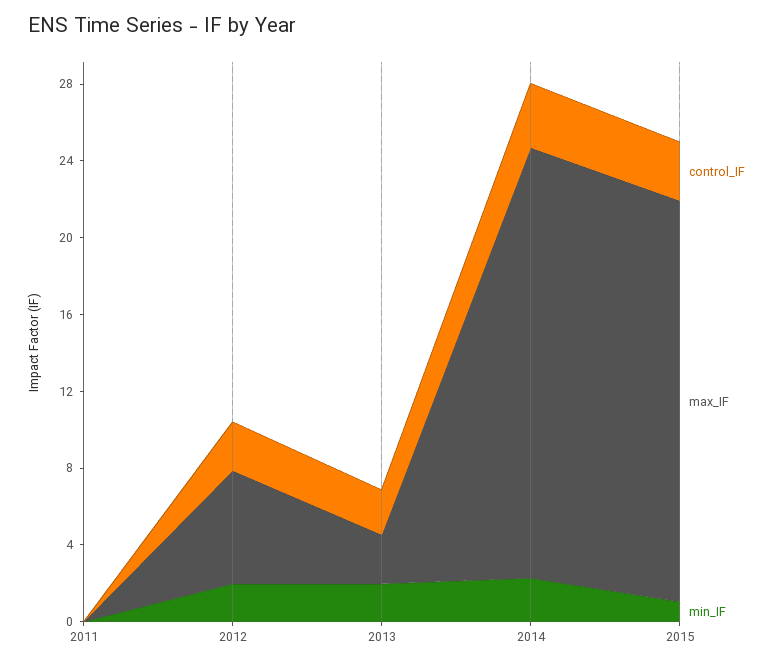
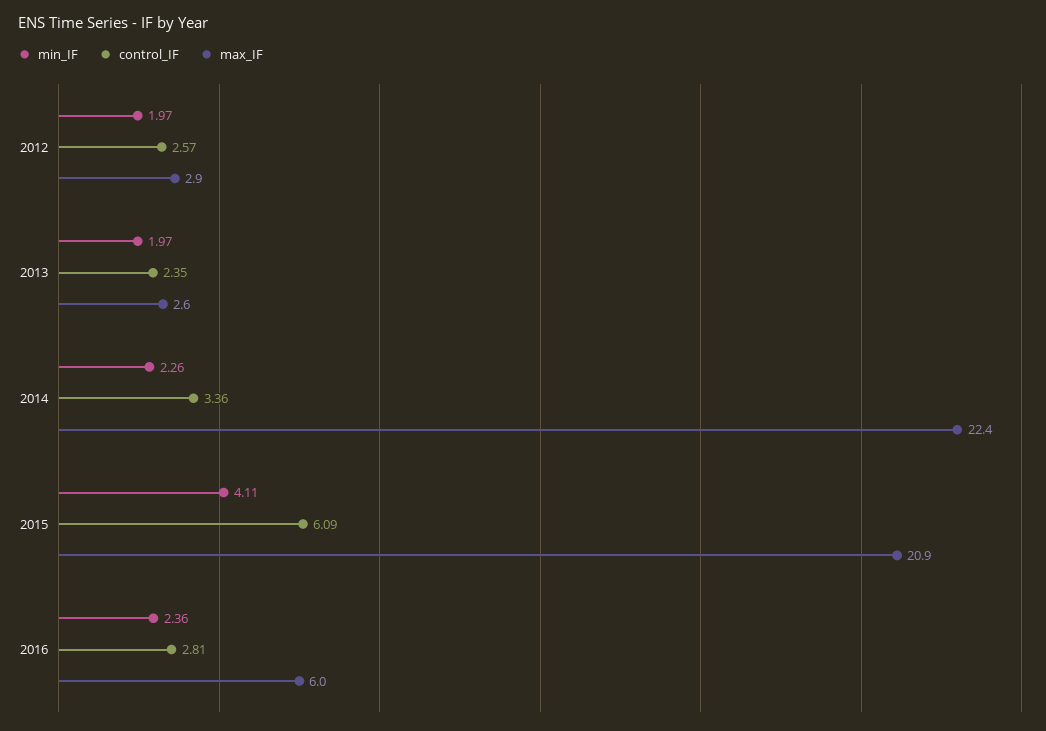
control_IF, 2011: 0 -> none
max_IF, 2011: 0 -> none
min_IF, 2011: 0 -> none
max_IF, 2012: 6 -> 2.9
control_IF, 2015: 3 -> 6.09
min_IF, 2015: 1 -> 4.11
min_IF, 2016: none -> 2.36
control_IF, 2016: none -> 2.81
max_IF, 2016: none -> 6

